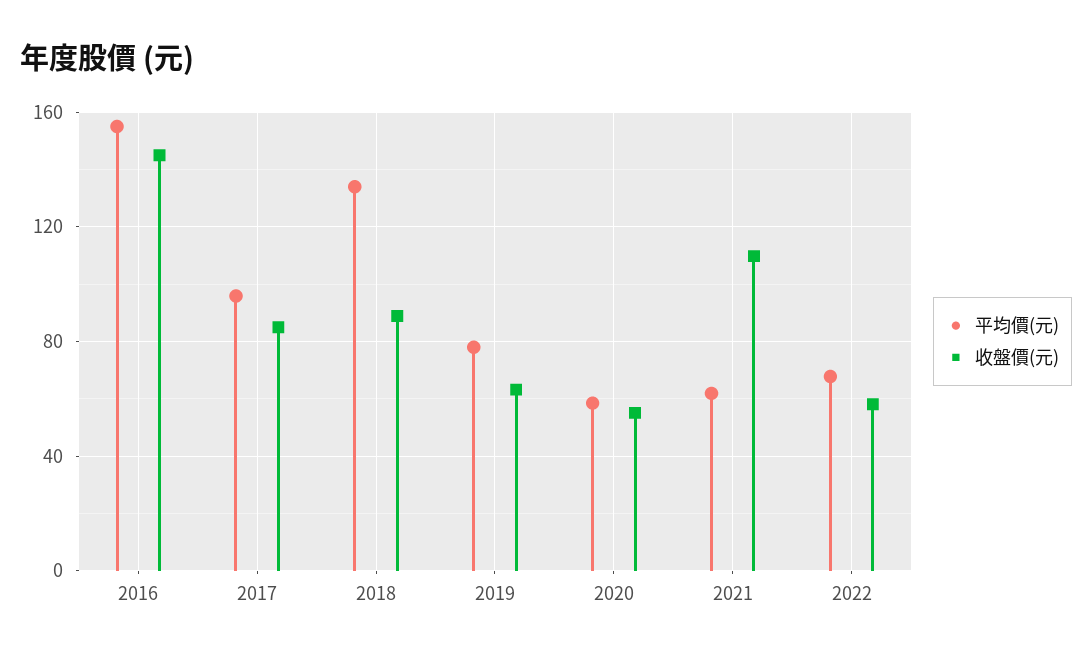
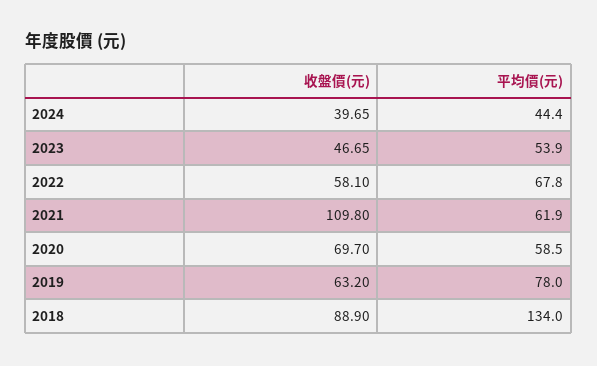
平均價(元), 2016: 155 -> none
收盤價(元), 2016: 145 -> none
平均價(元), 2017: 95 -> none
收盤價(元), 2017: 85 -> none
收盤價(元), 2020: 55 -> 69.7
收盤價(元), 2024: none -> 39.65
平均價(元), 2024: none -> 44.4
收盤價(元), 2023: none -> 46.65
平均價(元), 2023: none -> 53.9

